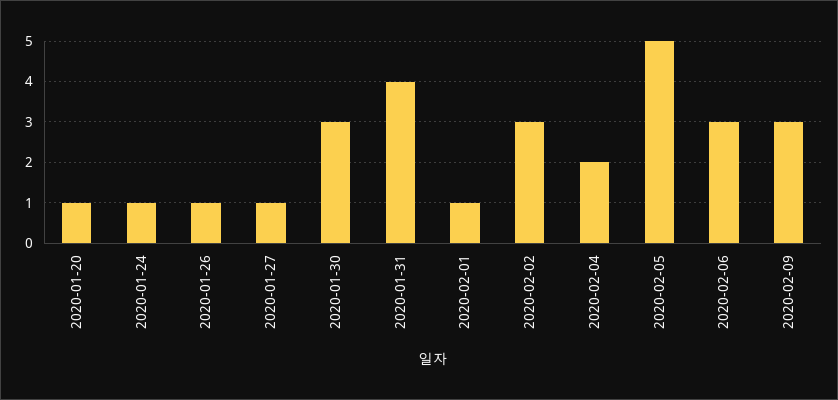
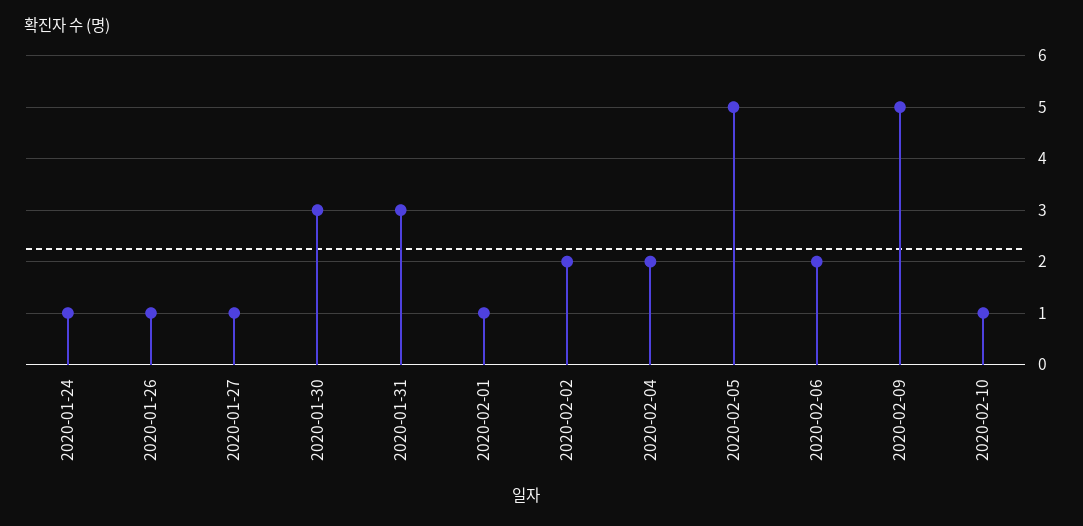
2020-01-20: 1 -> none
2020-01-31: 4 -> 3
2020-02-02: 3 -> 2
2020-02-06: 3 -> 2
2020-02-09: 3 -> 5
2020-02-10: none -> 1

